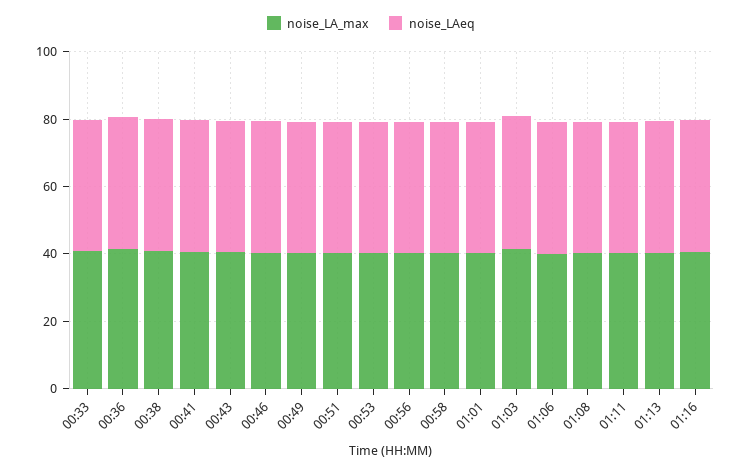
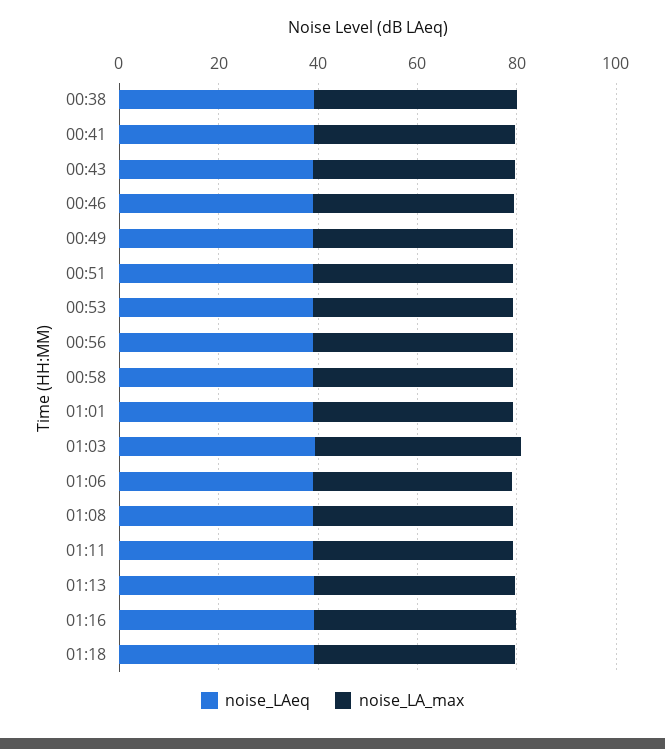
noise_LA_max, 00:33: 40 -> none
noise_LAeq, 00:33: 40 -> none
noise_LA_max, 00:36: 40 -> none
noise_LAeq, 00:36: 40 -> none
noise_LAeq, 01:18: none -> 40
noise_LA_max, 01:18: none -> 40

